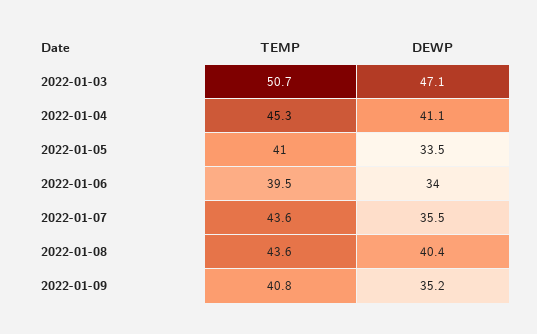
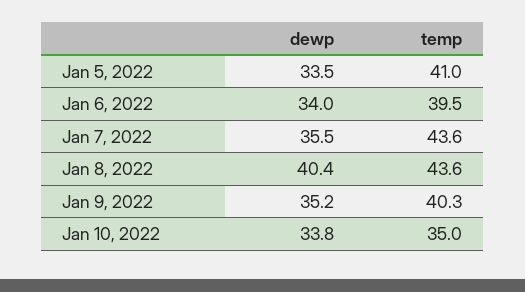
TEMP, 2022-01-03: 50.7 -> none
DEWP, 2022-01-03: 47.1 -> none
TEMP, 2022-01-04: 45.3 -> none
DEWP, 2022-01-04: 41.1 -> none
TEMP, 2022-01-09: 40.8 -> 40.3
DEWP, Jan 10, 2022: none -> 33.8
TEMP, Jan 10, 2022: none -> 35

